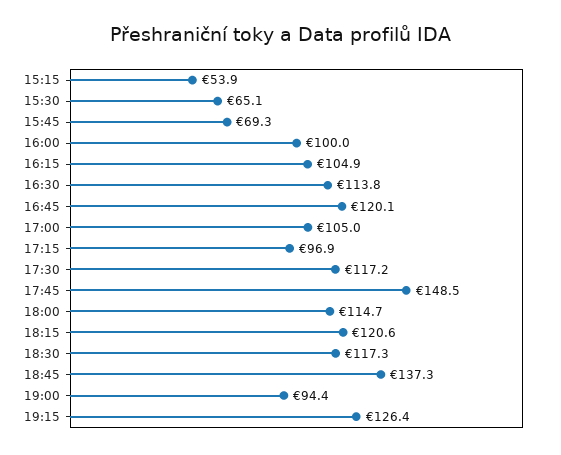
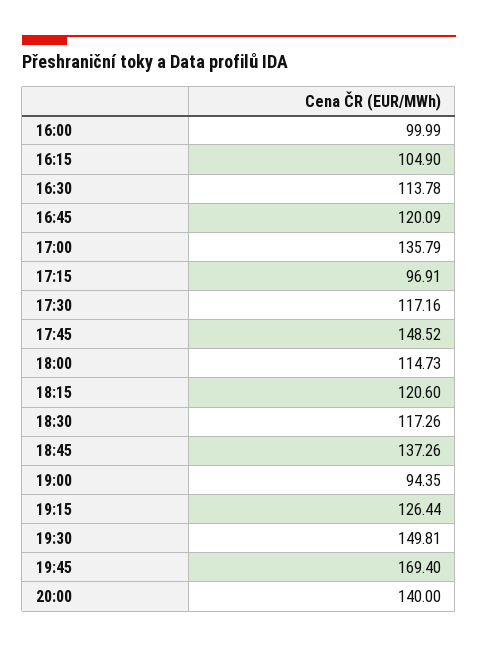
15:15: 53.9 -> none
15:30: 65.1 -> none
15:45: 69.3 -> none
17:00: 105 -> 135.79
19:30: none -> 149.81
19:45: none -> 169.4
20:00: none -> 140

